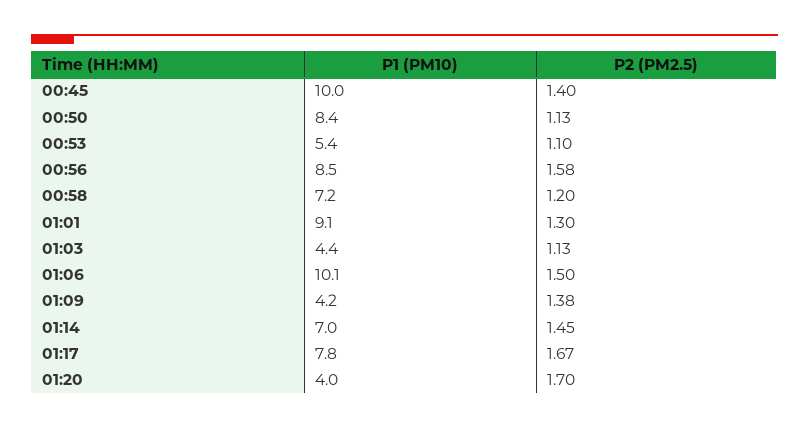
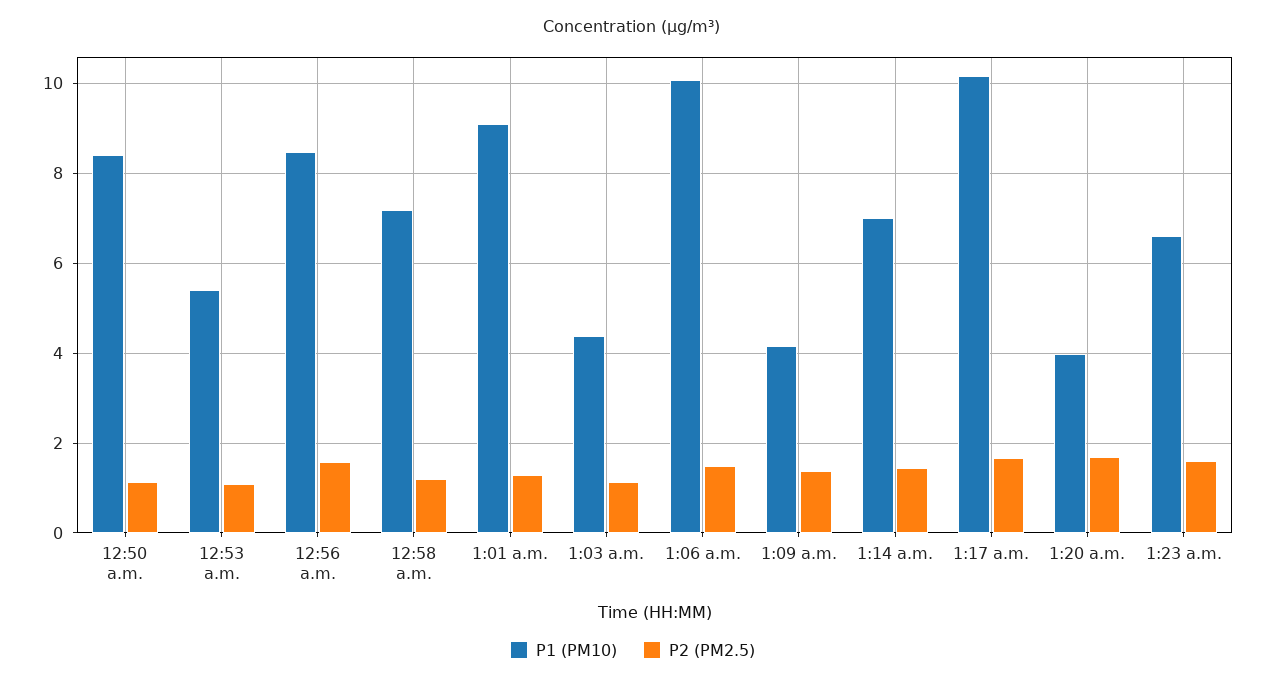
P1 (PM10), 00:45: 10 -> none
P2 (PM2.5), 00:45: 1.4 -> none
P1 (PM10), 01:17: 7.8 -> 10.2
P1 (PM10), 1:23 a.m.: none -> 6.6
P2 (PM2.5), 1:23 a.m.: none -> 1.6

